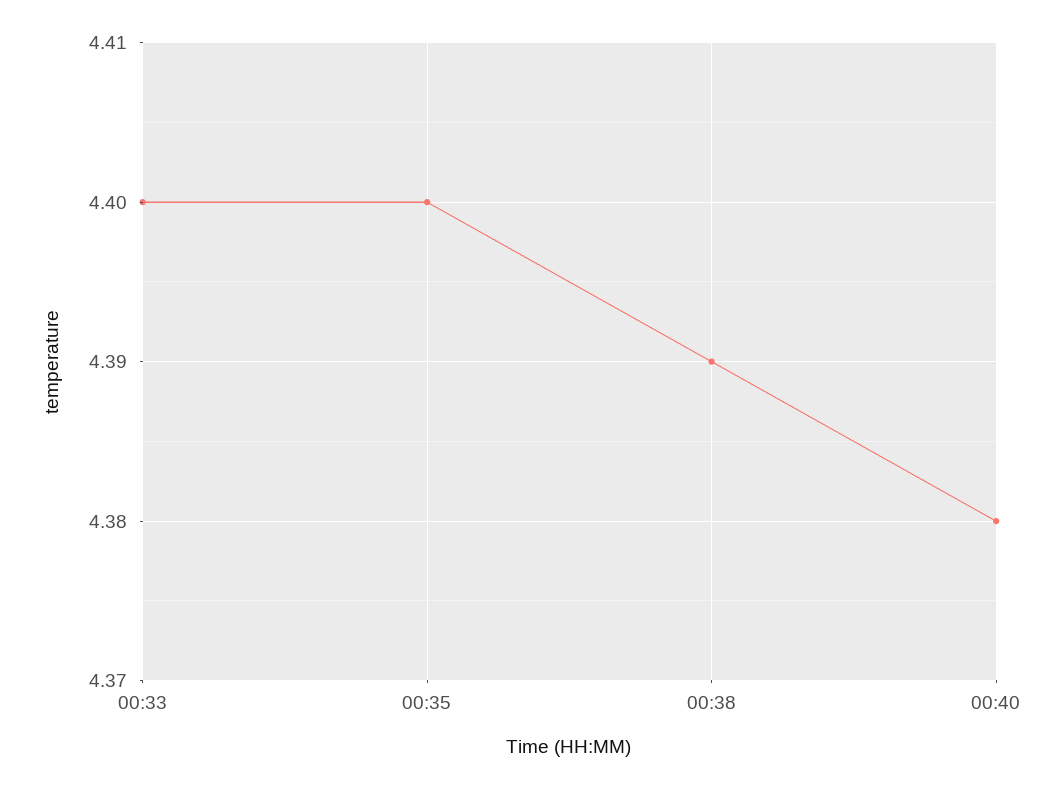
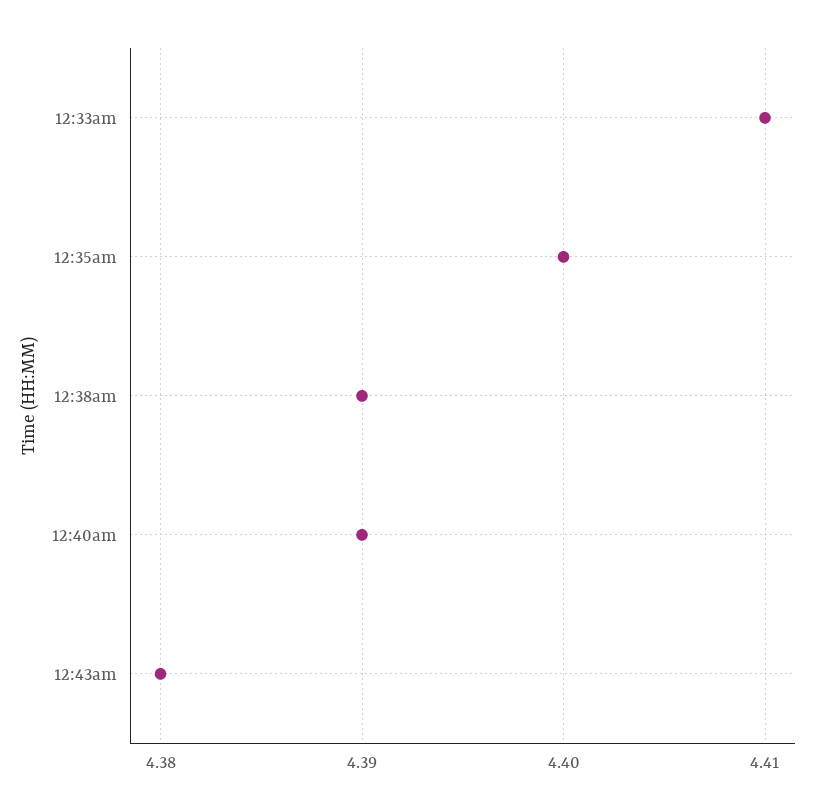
00:33: 4.4 -> 4.41
00:40: 4.38 -> 4.39
12:43am: none -> 4.38

